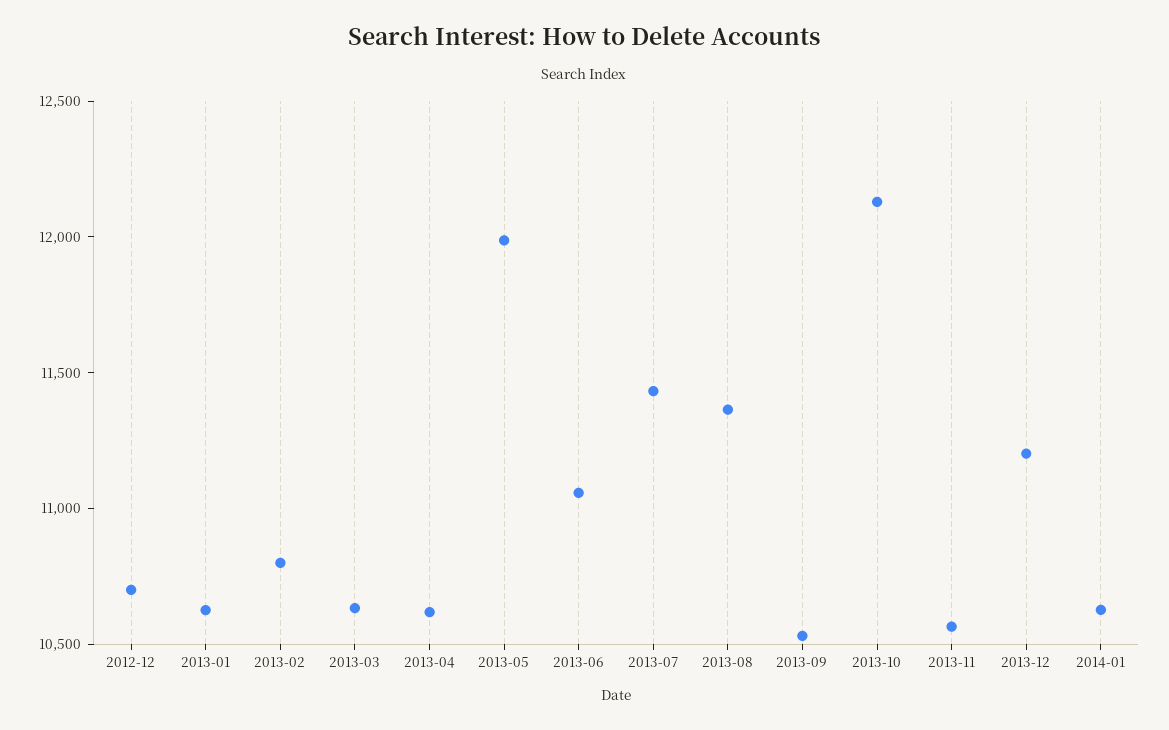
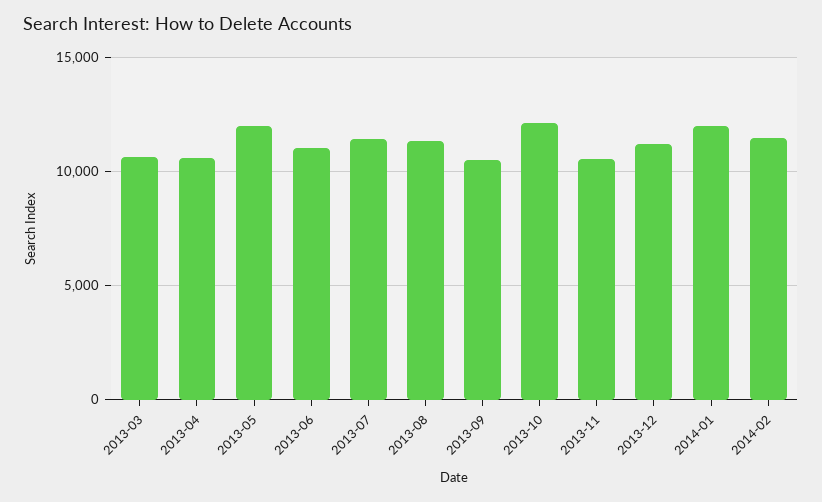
2012-12: 10700 -> none
2013-01: 10600 -> none
2013-02: 10800 -> none
2014-01: 10600 -> 12000
2014-02: none -> 11500

